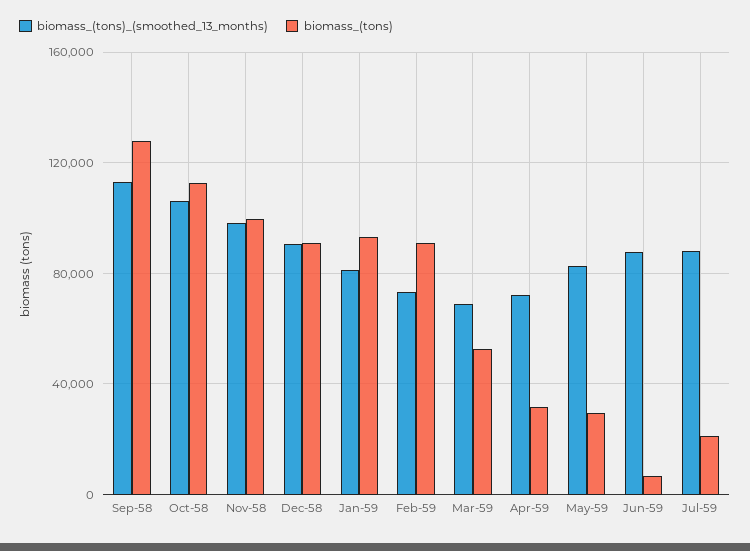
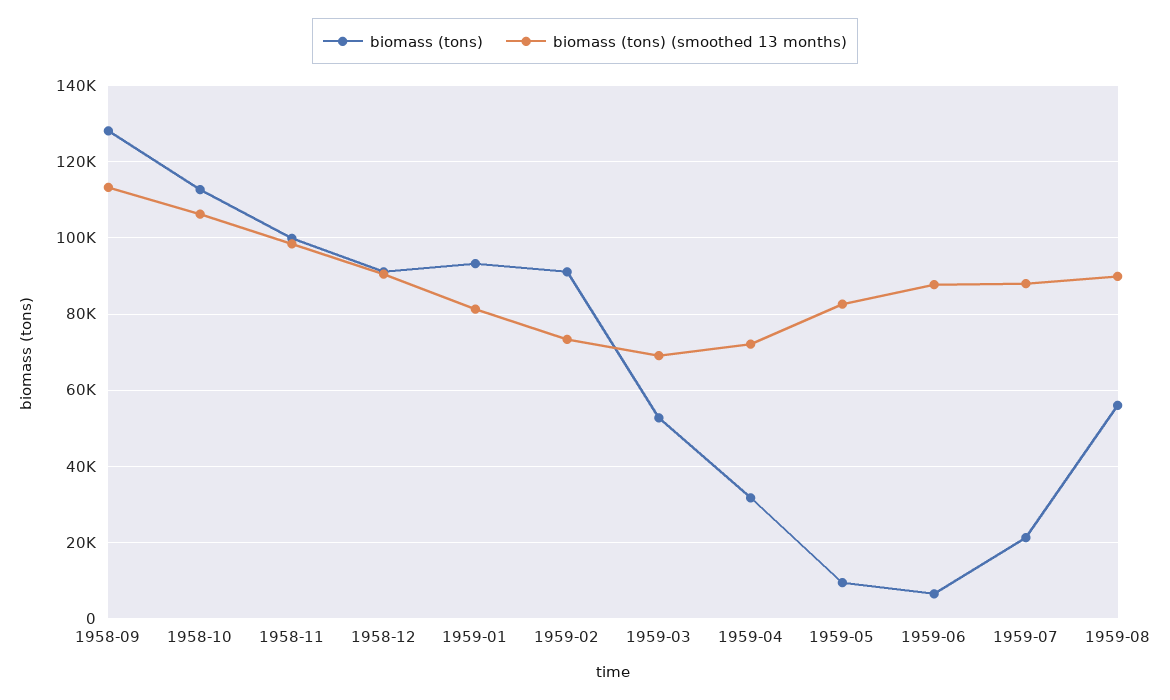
biomass_(tons), May-59: 30000 -> 10000
biomass_(tons), 1959-08: none -> 56000
biomass_(tons)_(smoothed_13_months), 1959-08: none -> 90000

